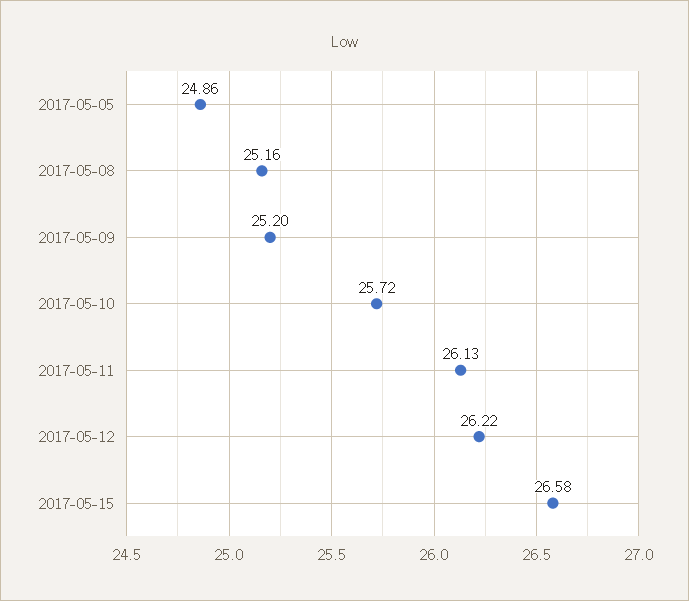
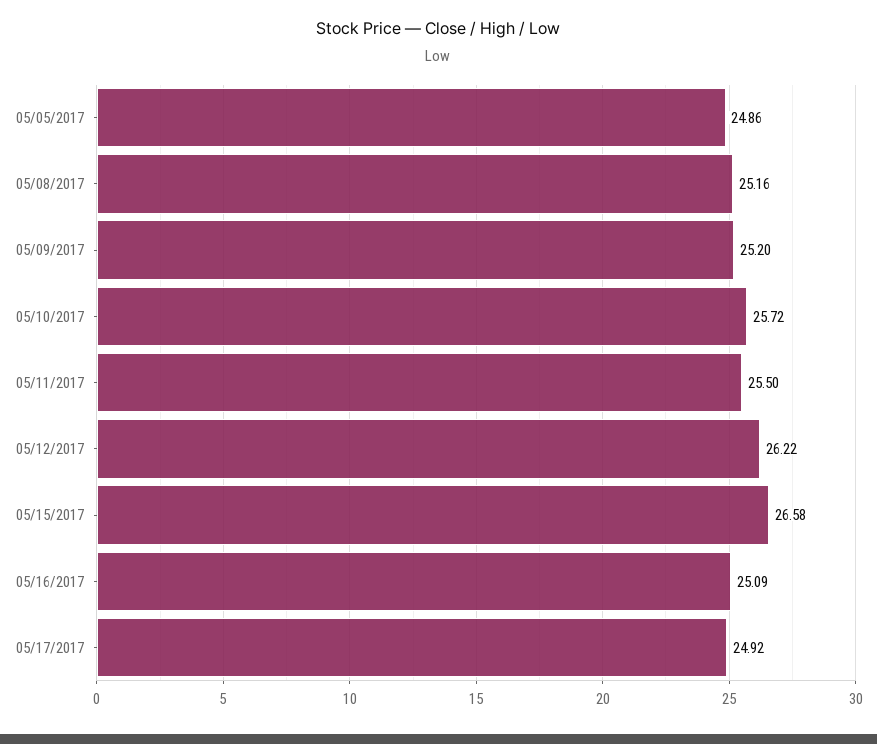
2017-05-11: 26.13 -> 25.5
05/16/2017: none -> 25.09
05/17/2017: none -> 24.92

